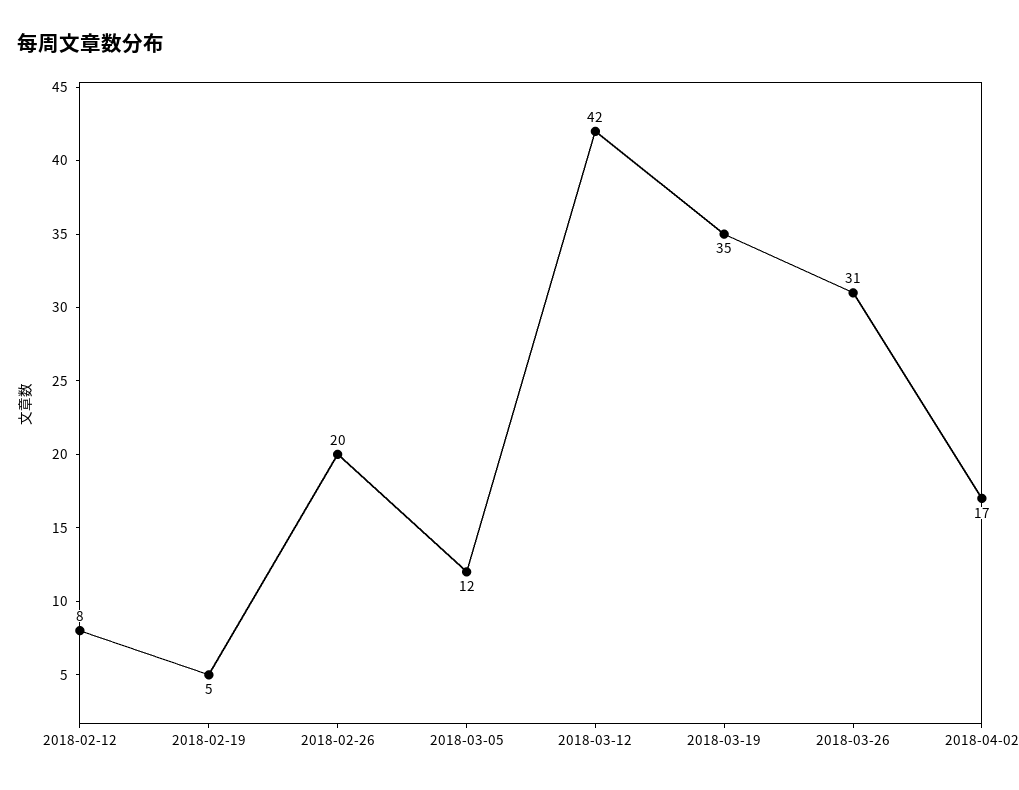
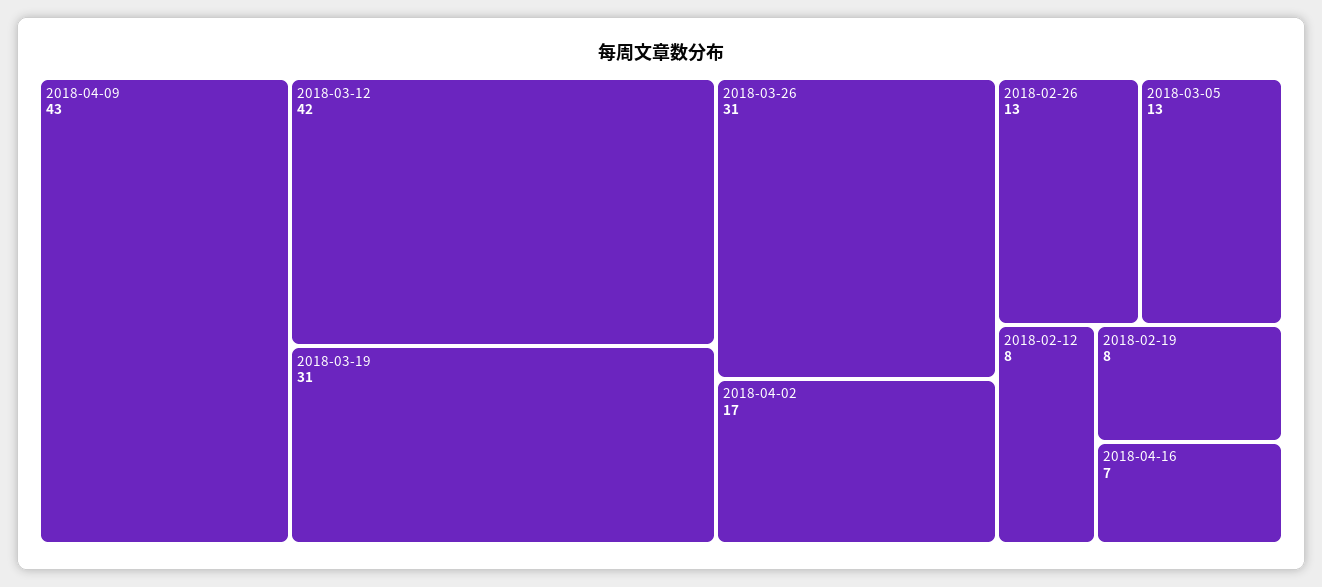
2018-02-19: 5 -> 8
2018-02-26: 20 -> 13
2018-03-05: 12 -> 13
2018-03-19: 35 -> 31
2018-04-09: none -> 43
2018-04-16: none -> 7

